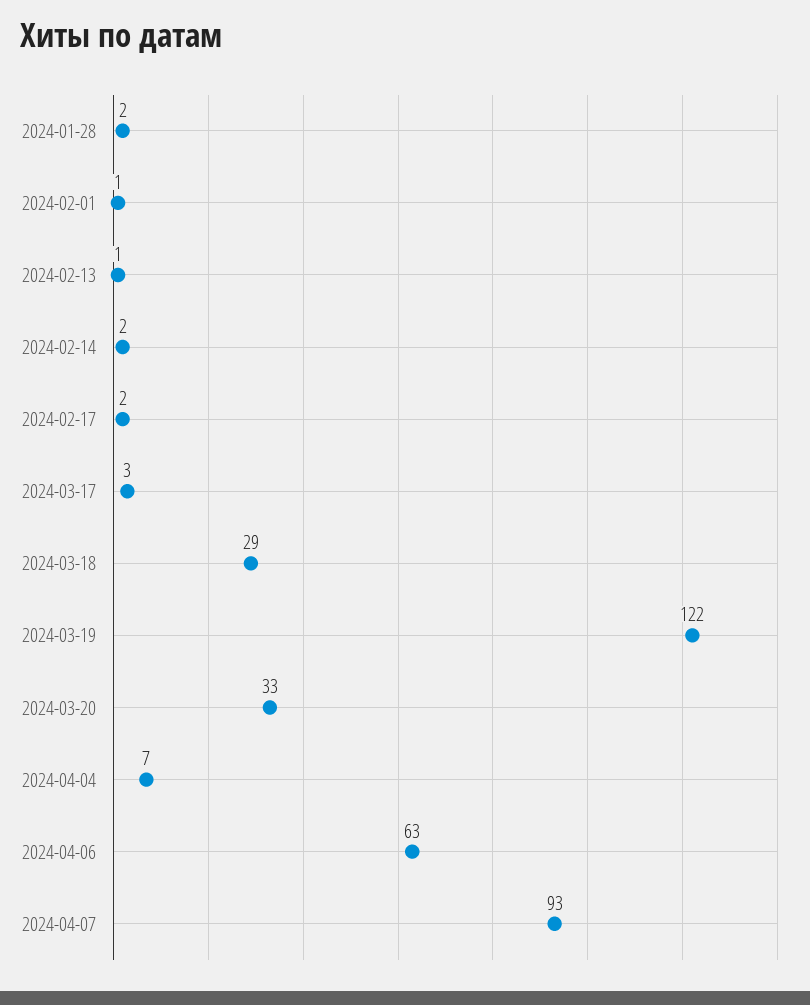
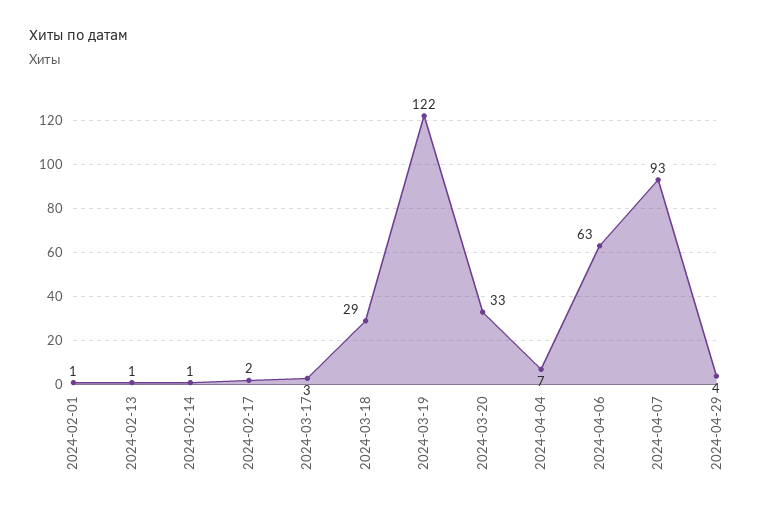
2024-01-28: 2 -> none
2024-02-14: 2 -> 1
2024-04-29: none -> 4

